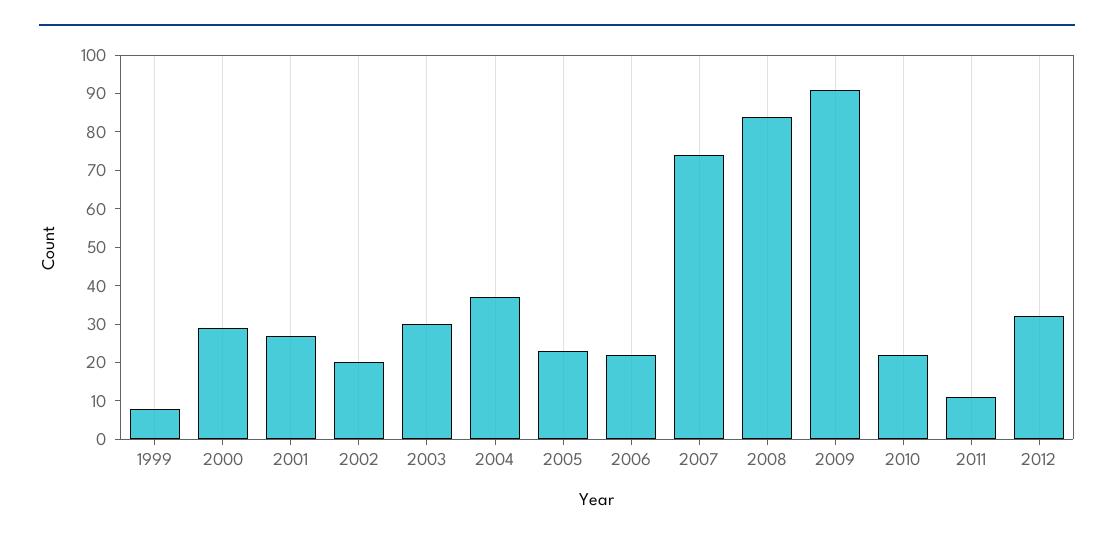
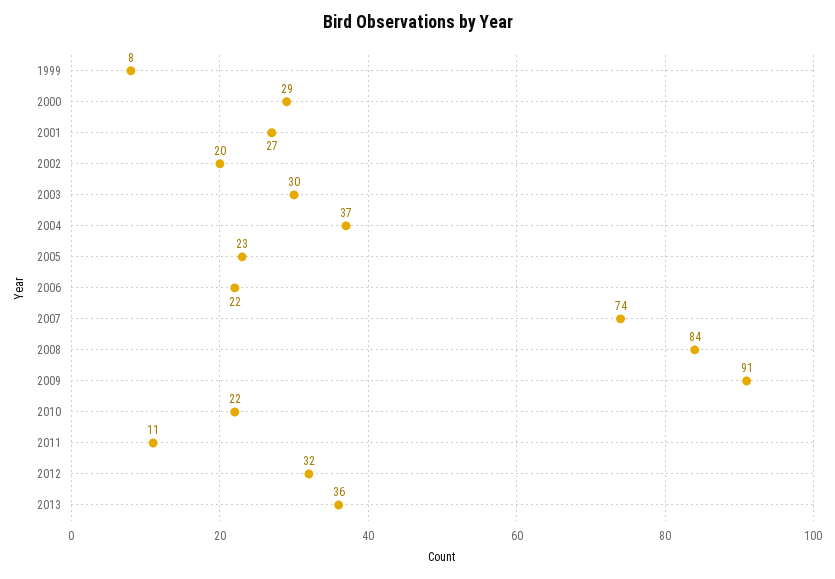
2013: none -> 36

